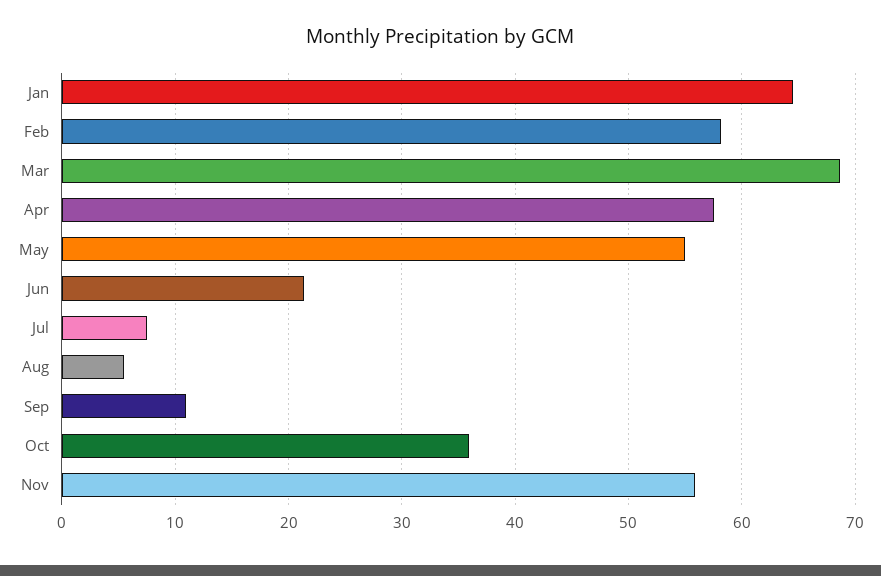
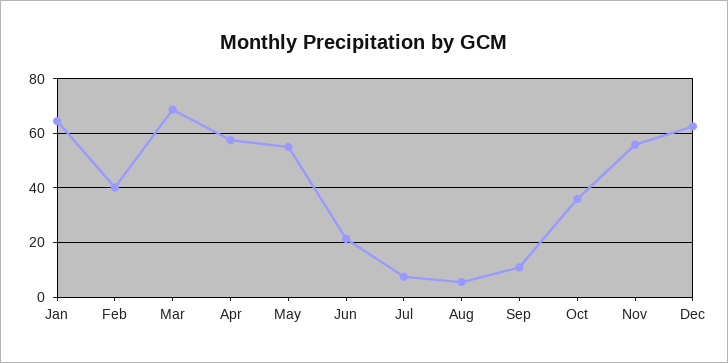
Feb: 58 -> 40
Dec: none -> 62.5

